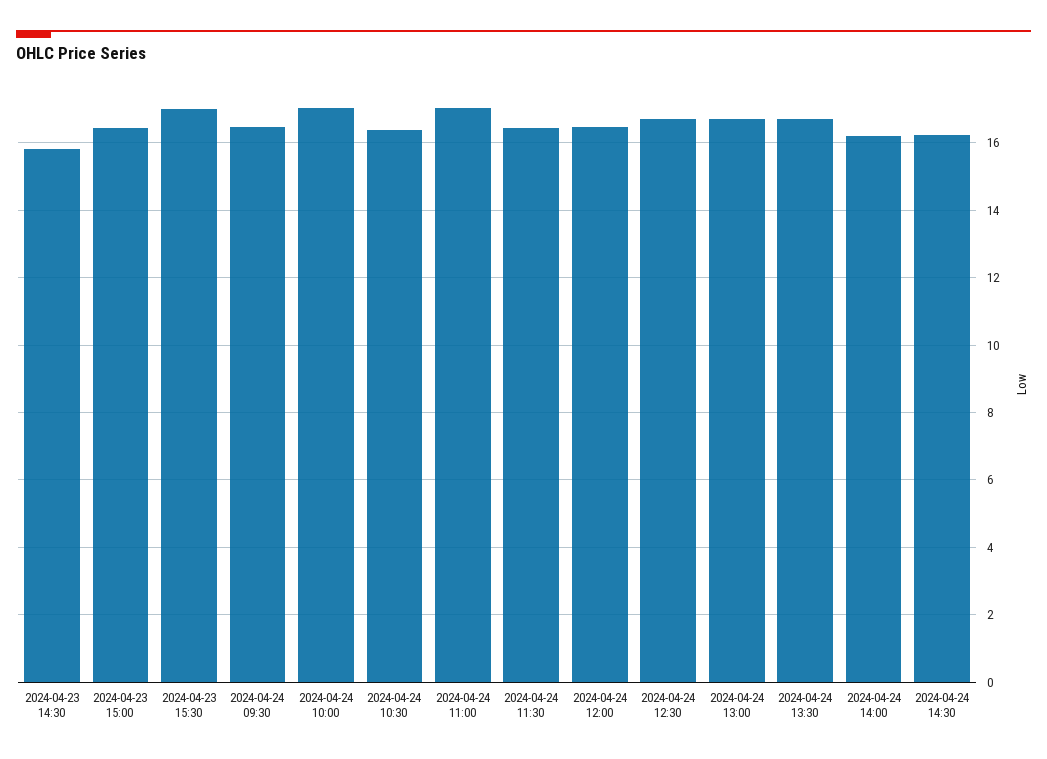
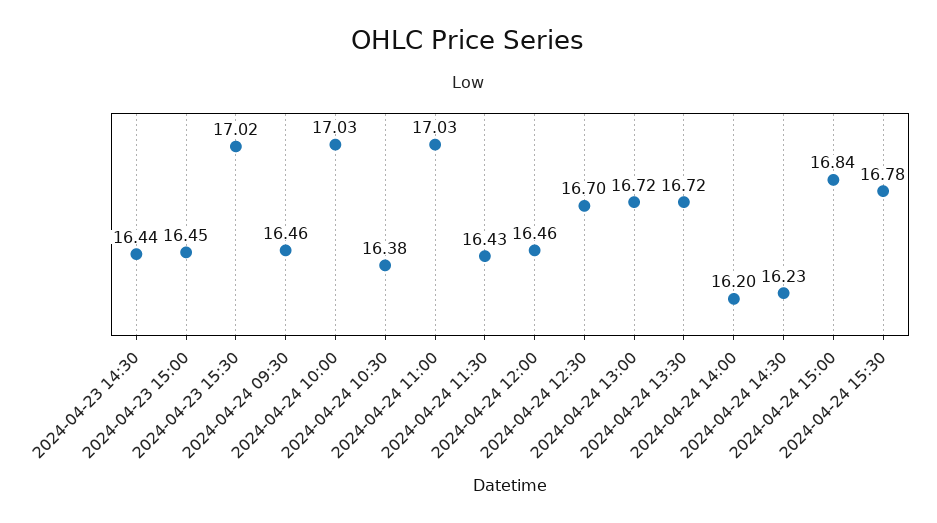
2024-04-23 14:30: 15.8 -> 16.44
2024-04-24 15:00: none -> 16.84
2024-04-24 15:30: none -> 16.78

